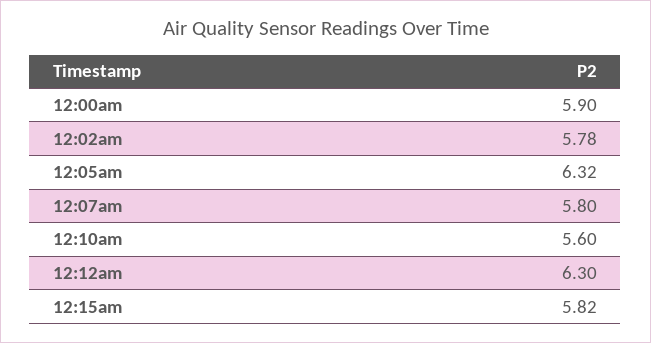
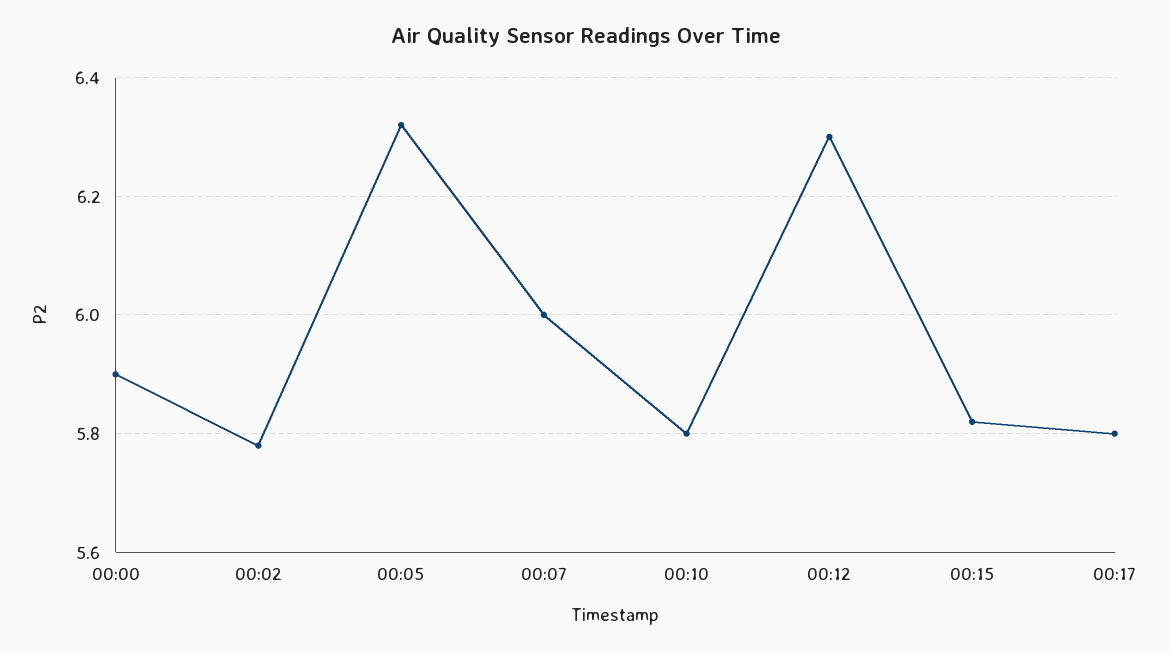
12:07am: 5.8 -> 6
12:10am: 5.6 -> 5.8
00:17: none -> 5.8

